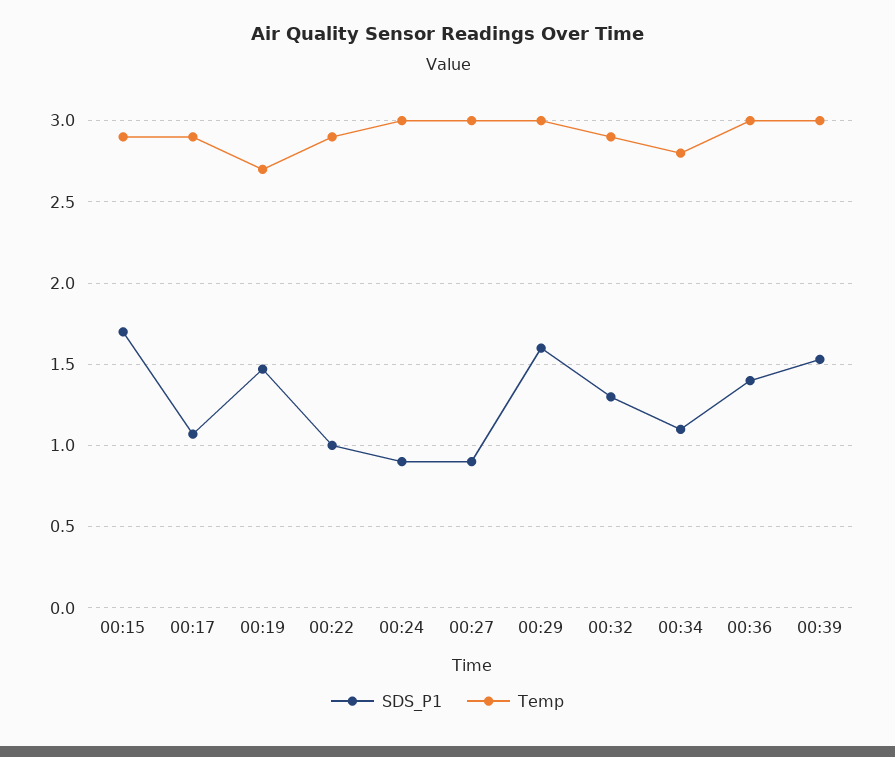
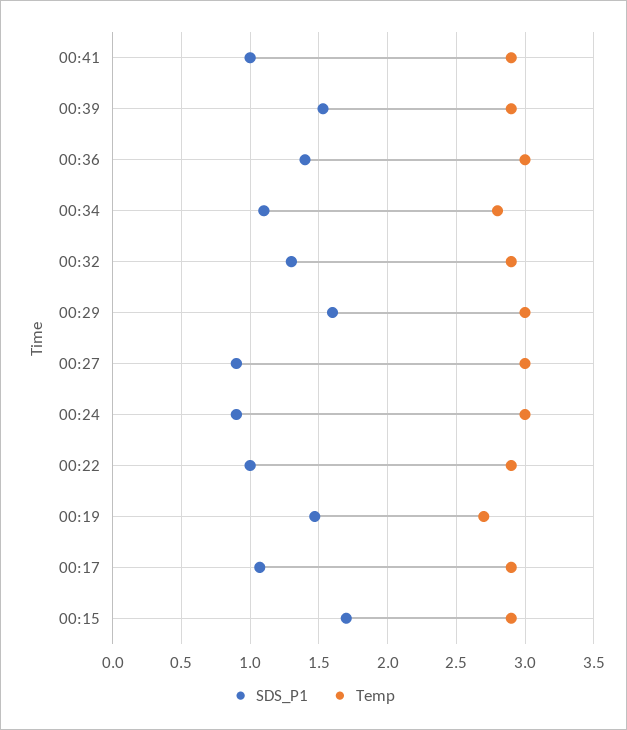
Temp, 00:39: 3 -> 2.9
SDS_P1, 00:41: none -> 1
Temp, 00:41: none -> 2.9

